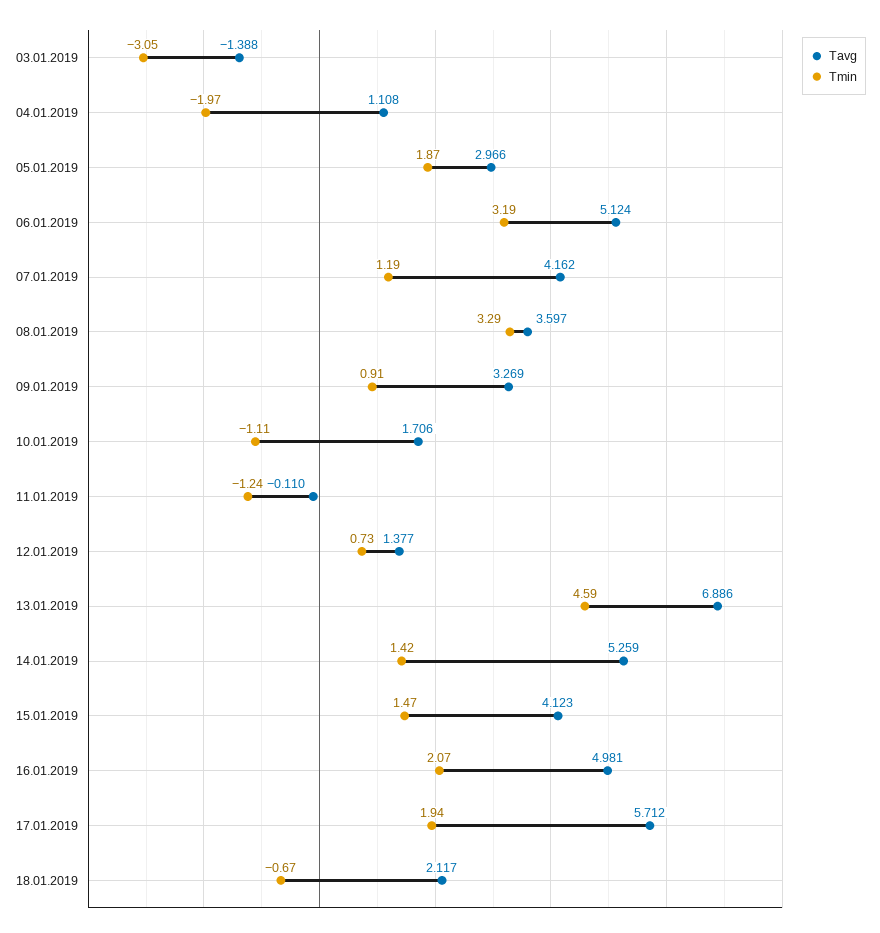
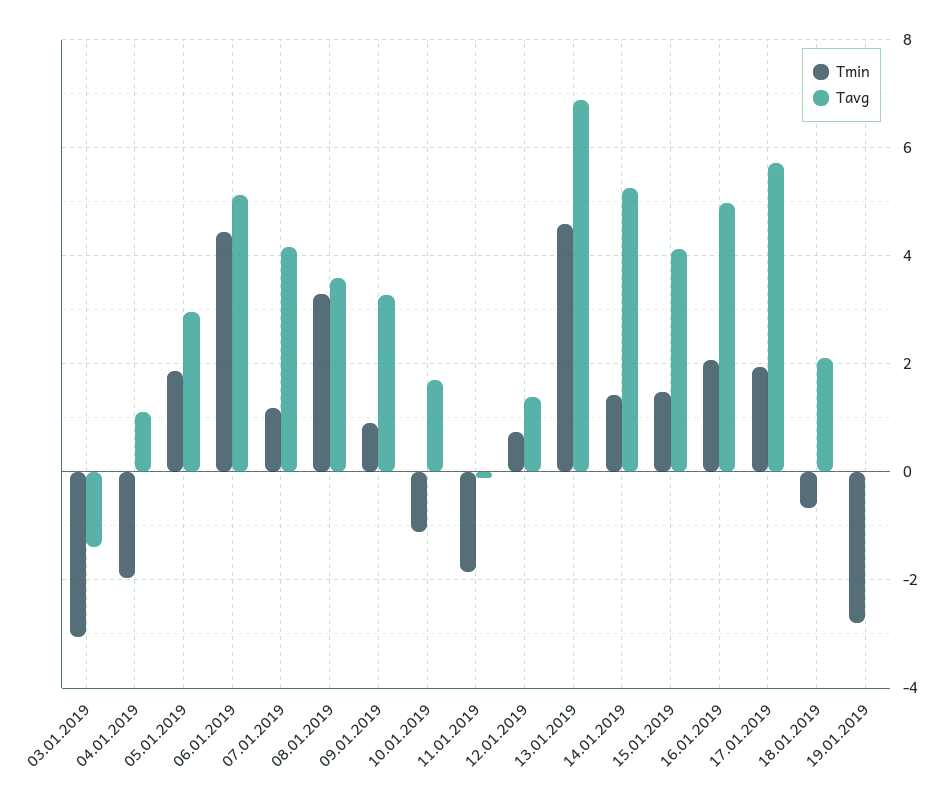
Tmin, 06.01.2019: 3.19 -> 4.4
Tmin, 11.01.2019: -1.24 -> -1.8
Tmin, 19.01.2019: none -> -2.8
Tavg, 19.01.2019: none -> 0

